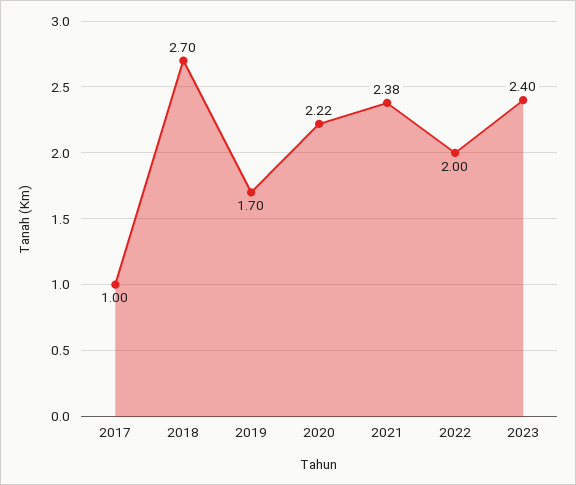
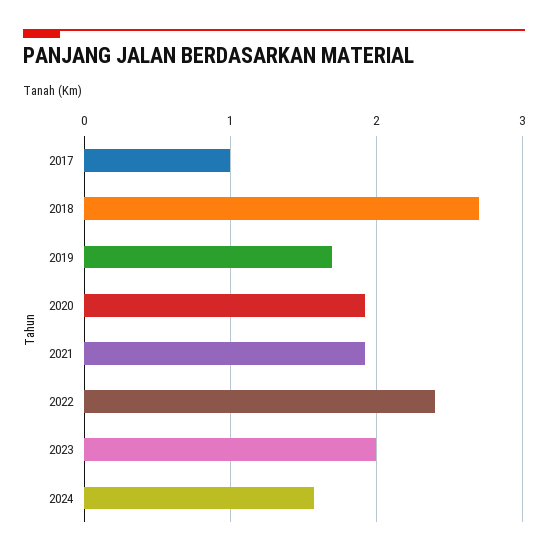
2020: 2.22 -> 1.9
2021: 2.38 -> 1.9
2022: 2 -> 2.4
2023: 2.4 -> 2
2024: none -> 1.6

